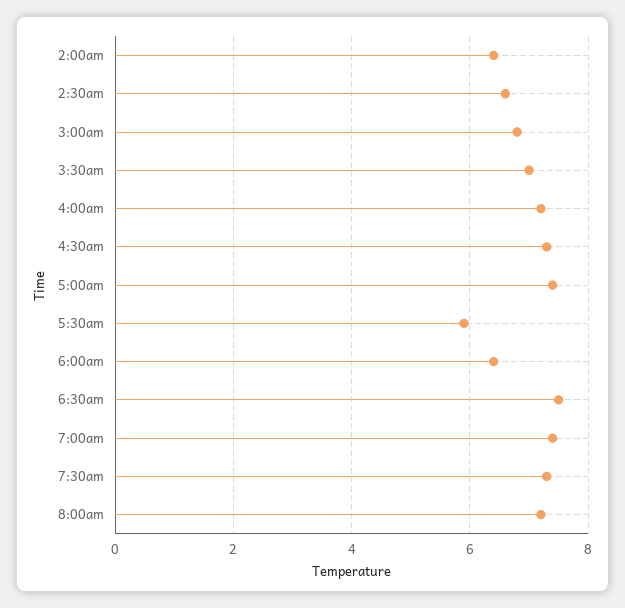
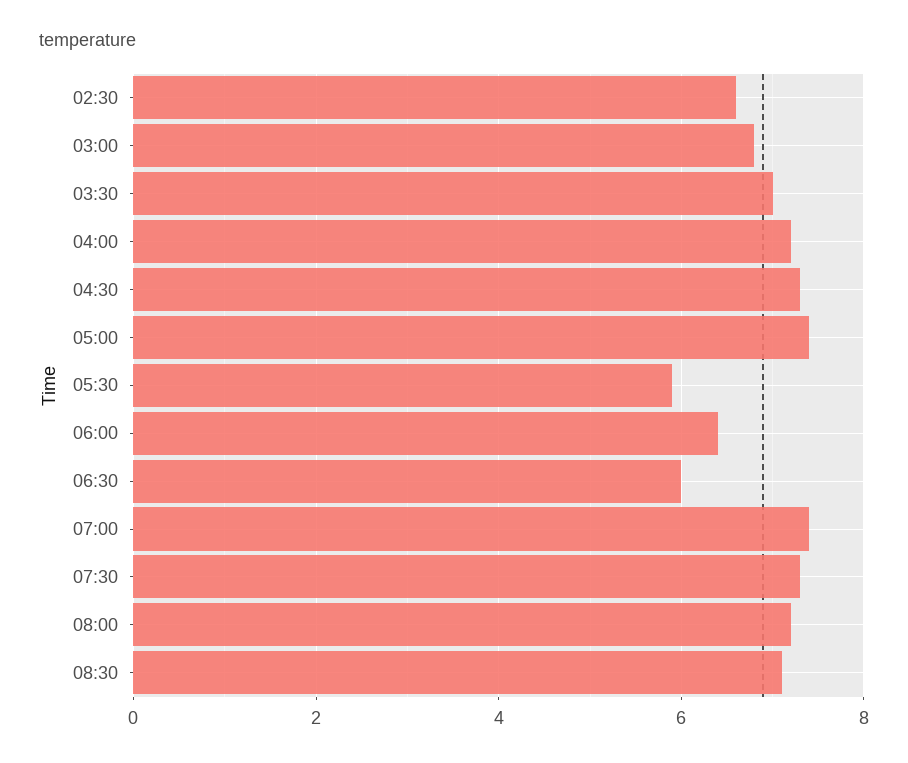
2:00am: 6.5 -> none
6:30am: 7.5 -> 6
08:30: none -> 7

